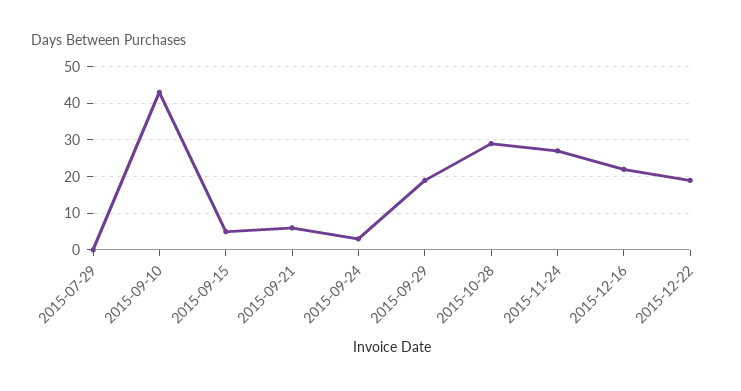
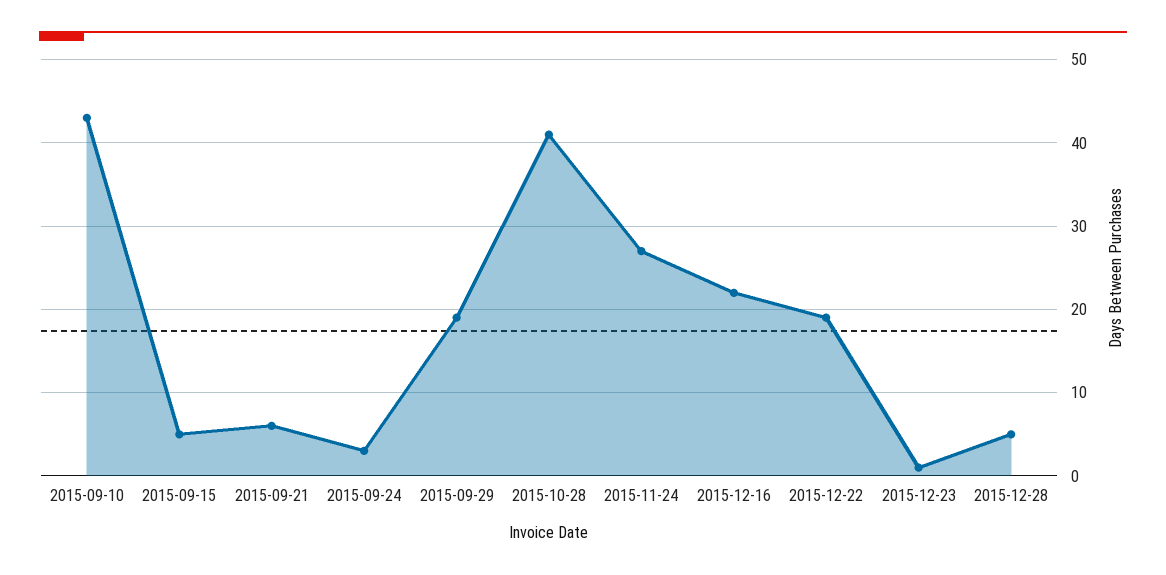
2015-07-29: 0 -> none
2015-10-28: 30 -> 41
2015-12-23: none -> 1
2015-12-28: none -> 5

